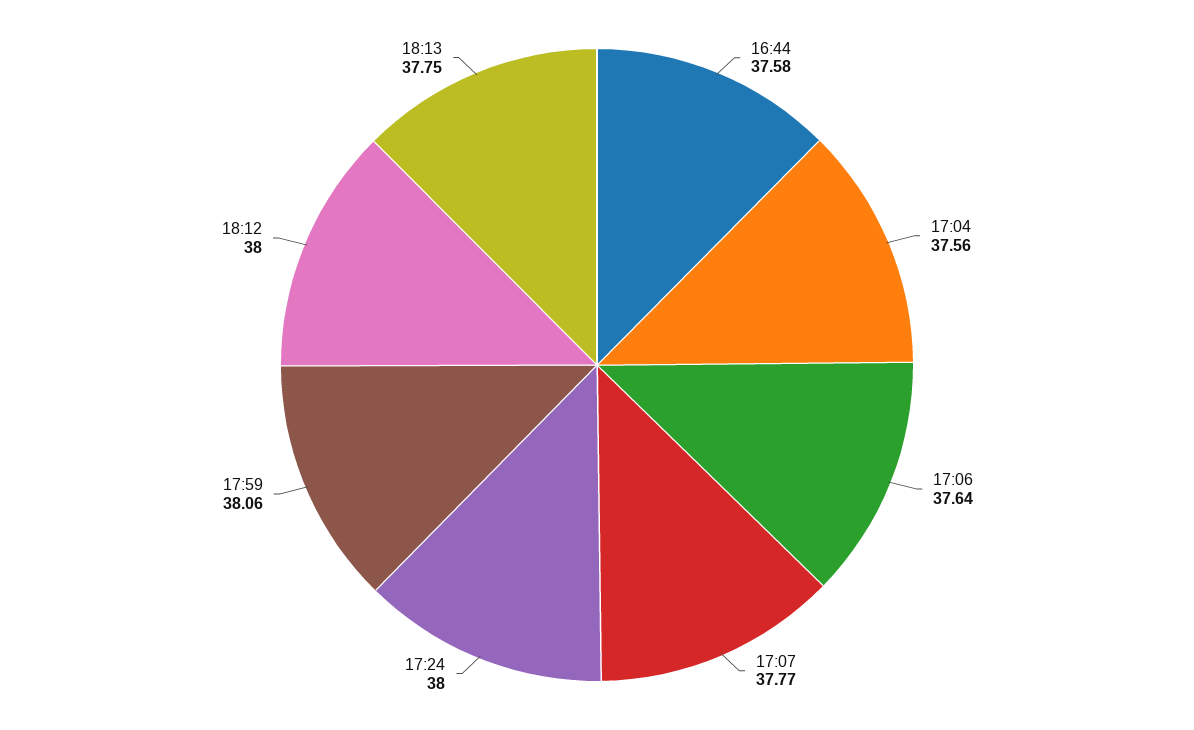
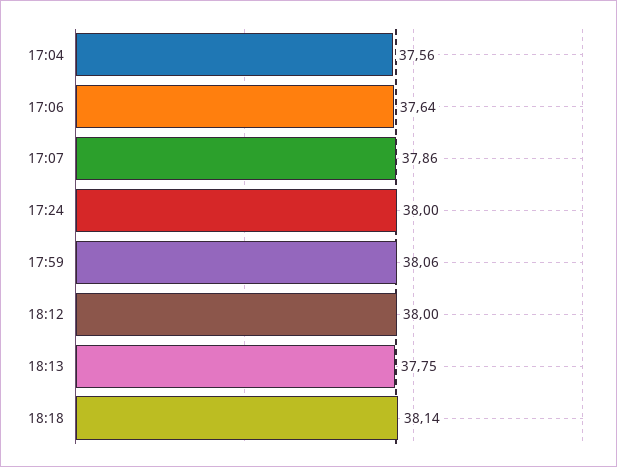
16:44: 37.58 -> none
17:07: 37.77 -> 37.86
18:18: none -> 38.14

